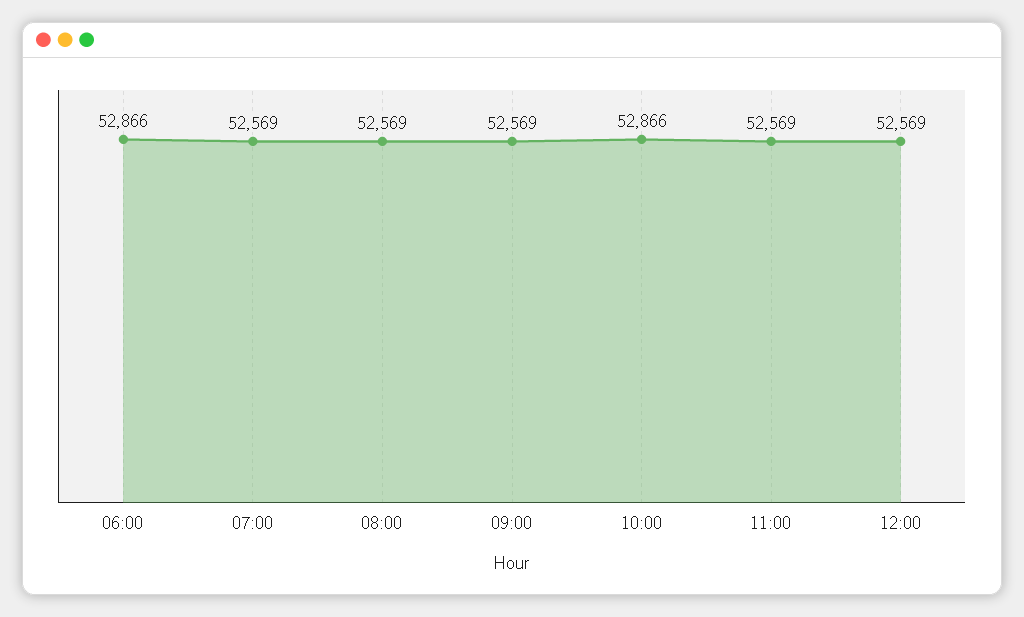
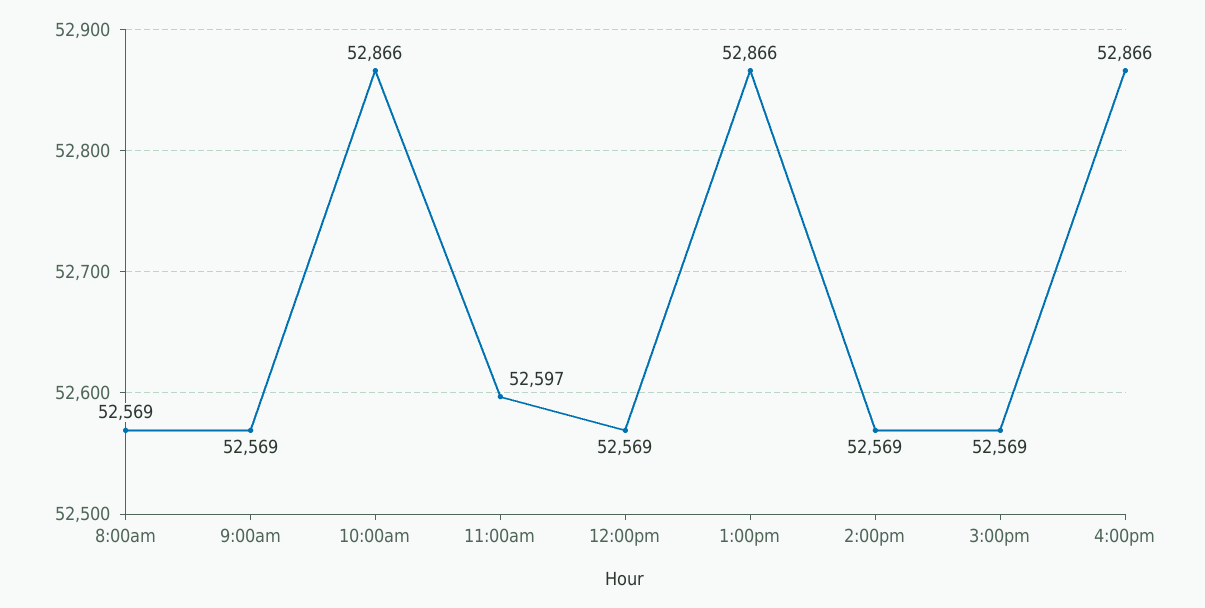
06:00: 52866 -> none
07:00: 52569 -> none
11:00: 52569 -> 52597
1:00pm: none -> 52866
2:00pm: none -> 52569
3:00pm: none -> 52569
4:00pm: none -> 52866

